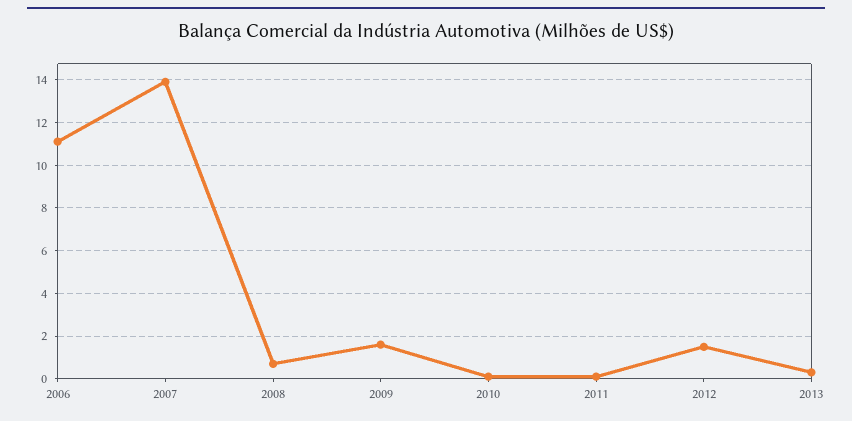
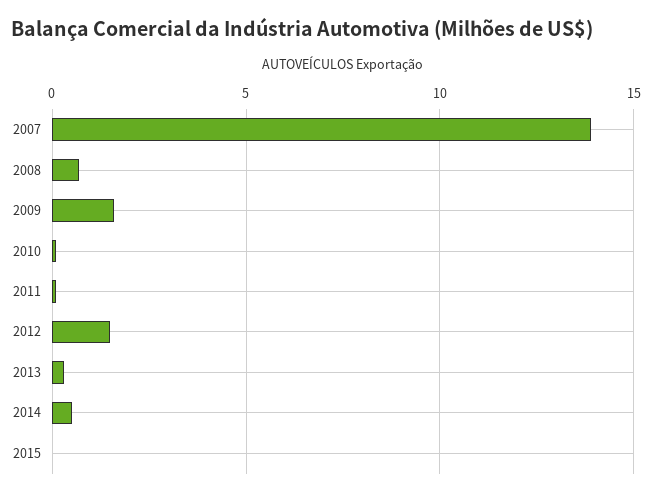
2006: 11 -> none
2014: none -> 0.5
2015: none -> 0

